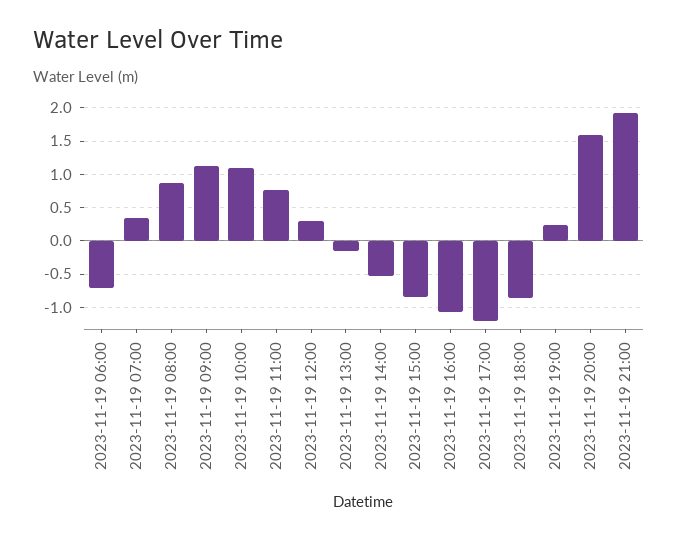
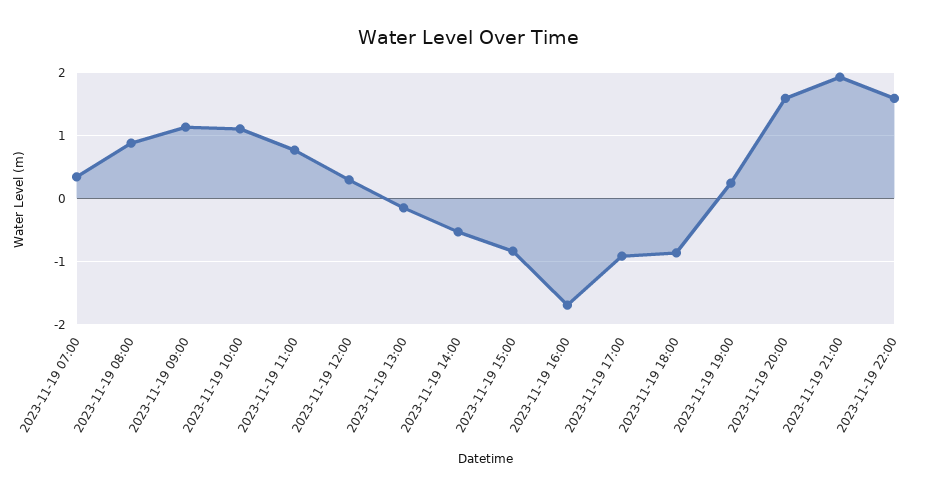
2023-11-19 06:00: -0.7 -> none
2023-11-19 16:00: -1.1 -> -1.7
2023-11-19 17:00: -1.2 -> -0.9
2023-11-19 22:00: none -> 1.6

